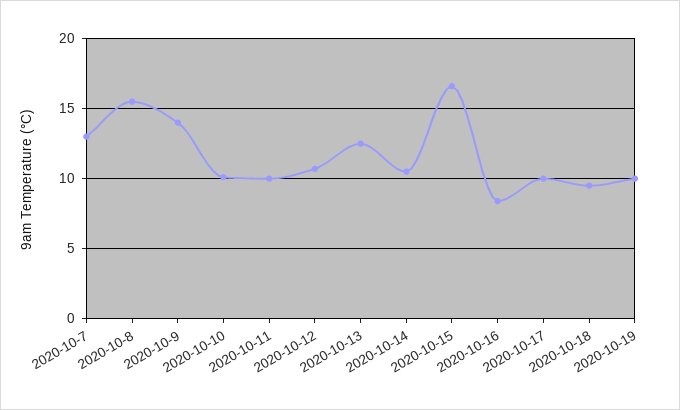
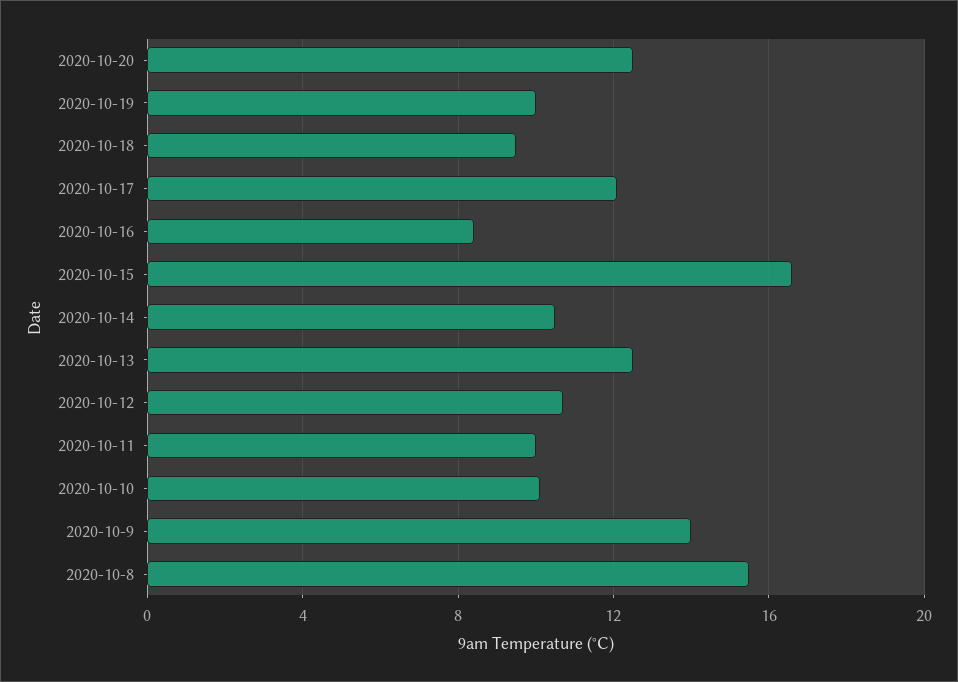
2020-10-7: 13 -> none
2020-10-17: 10 -> 12
2020-10-20: none -> 12.5

